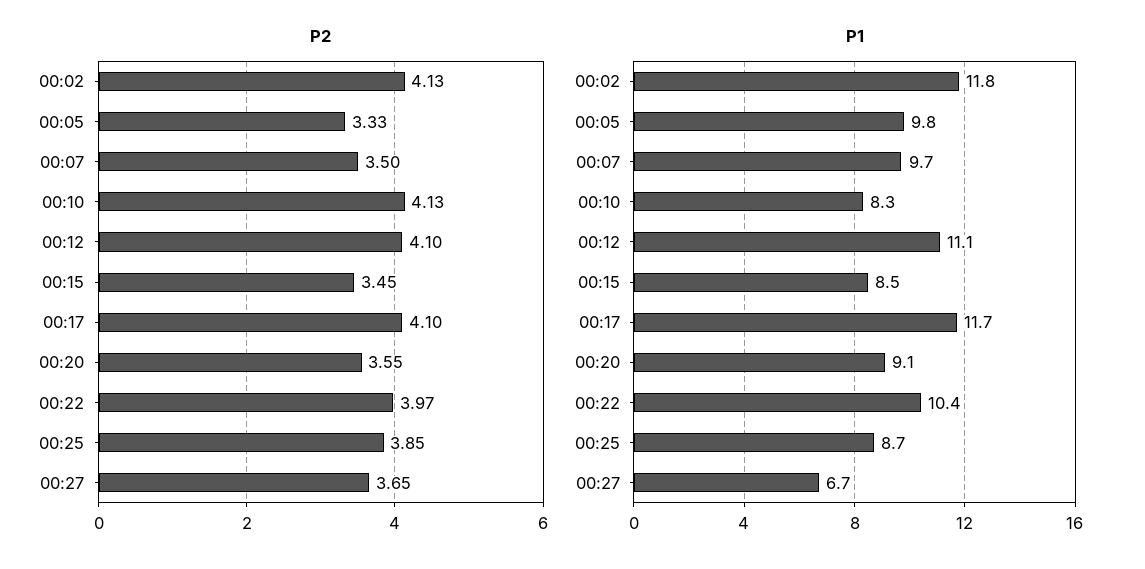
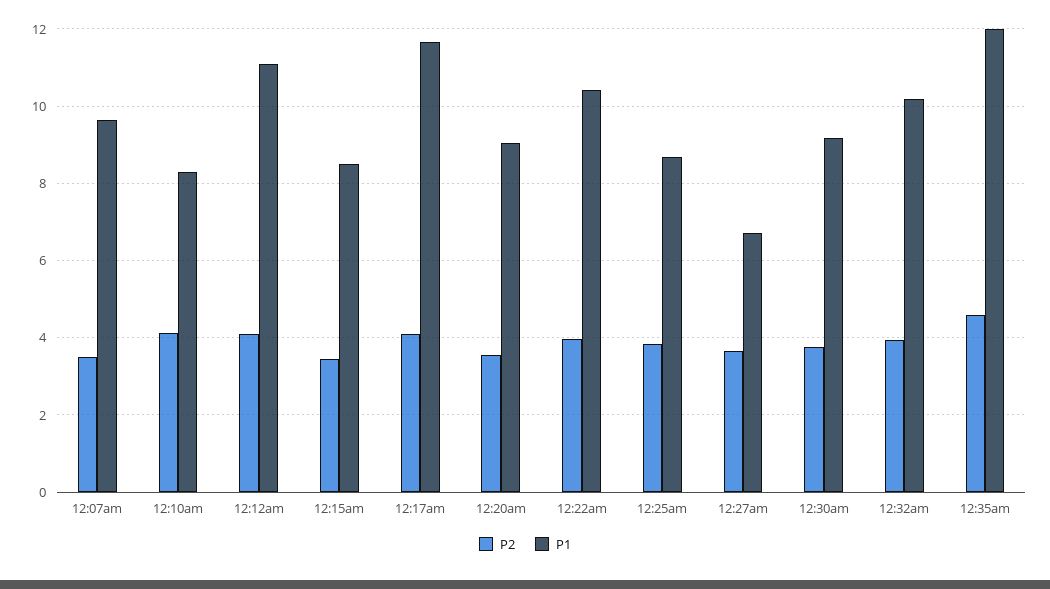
P2, 00:02: 4.13 -> none
P2, 00:05: 3.33 -> none
P1, 00:02: 11.8 -> none
P1, 00:05: 9.8 -> none
P2, 12:30am: none -> 3.8
P1, 12:30am: none -> 9.2
P2, 12:32am: none -> 4
P1, 12:32am: none -> 10.2
P2, 12:35am: none -> 4.6
P1, 12:35am: none -> 12

